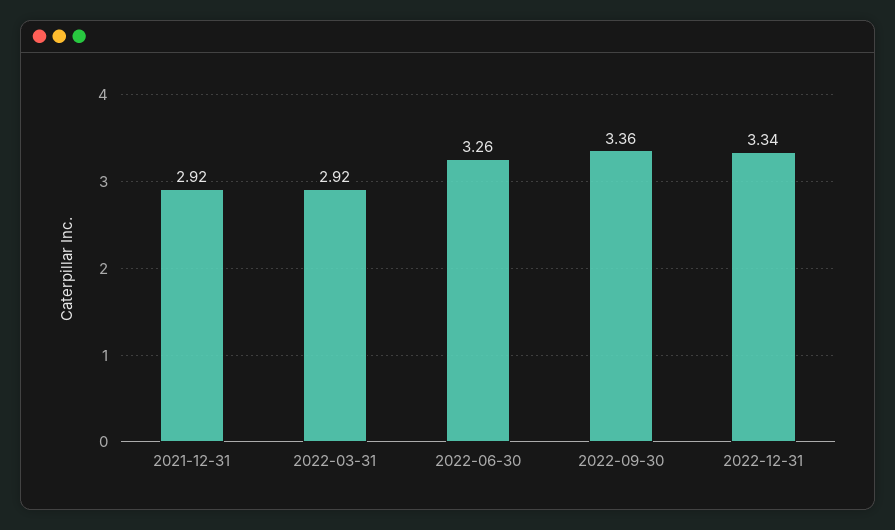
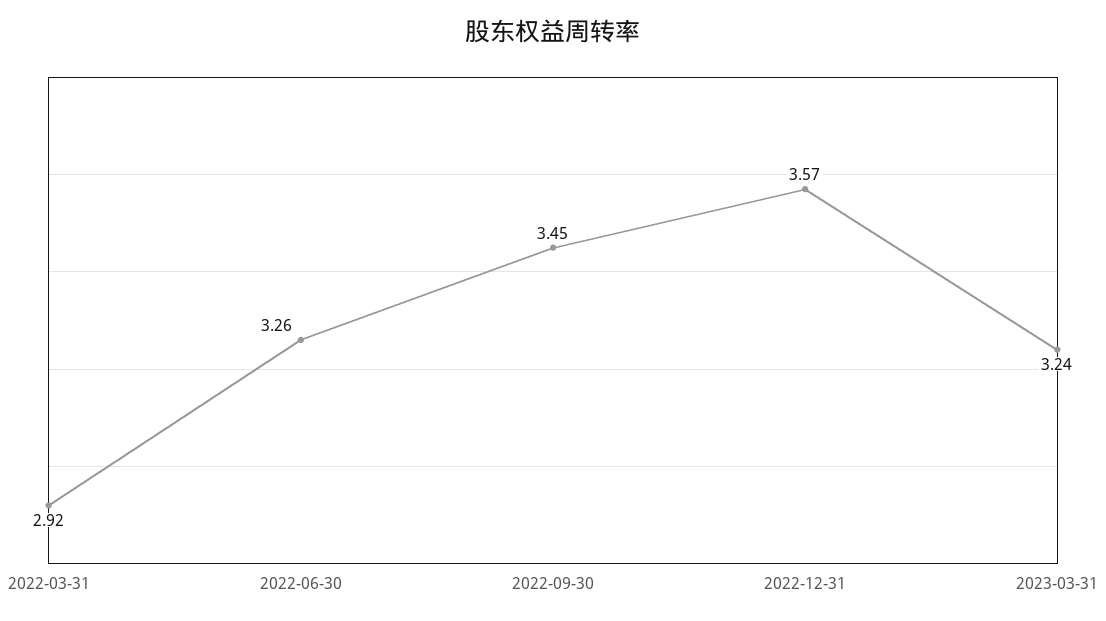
2021-12-31: 2.92 -> none
2022-09-30: 3.36 -> 3.45
2022-12-31: 3.34 -> 3.57
2023-03-31: none -> 3.24

